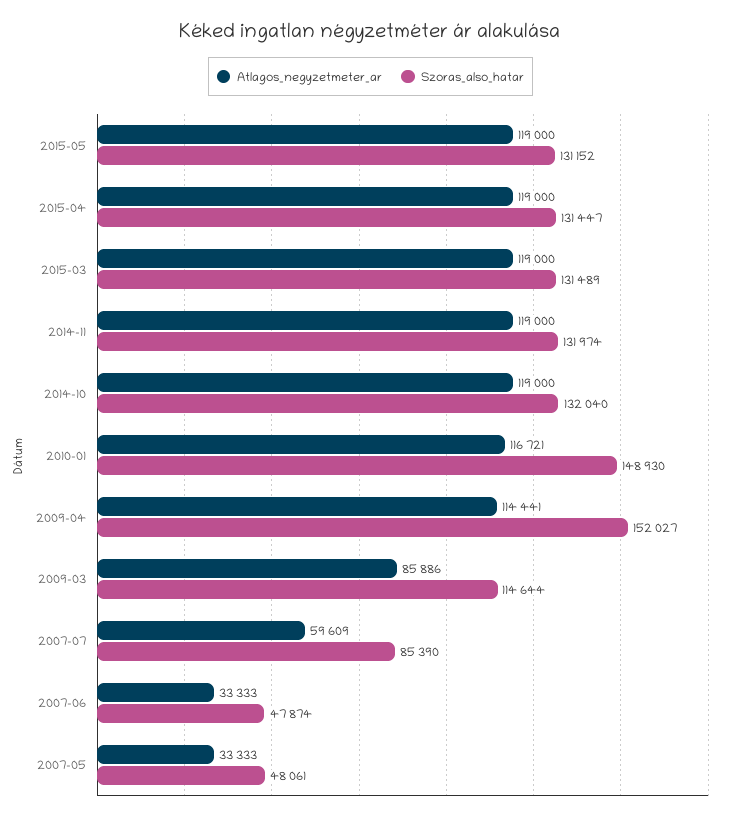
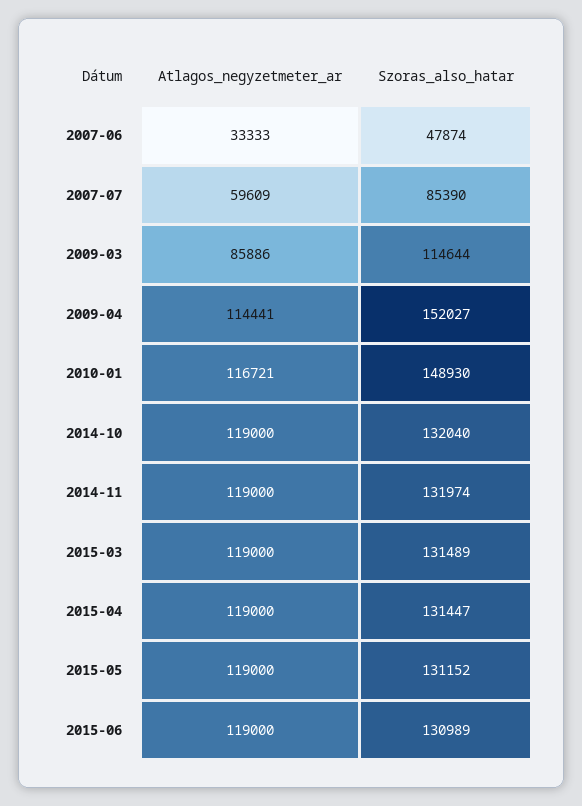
Atlagos_negyzetmeter_ar, 2007-05: 33333 -> none
Szoras_also_hatar, 2007-05: 48061 -> none
Atlagos_negyzetmeter_ar, 2015-06: none -> 119000
Szoras_also_hatar, 2015-06: none -> 130989

